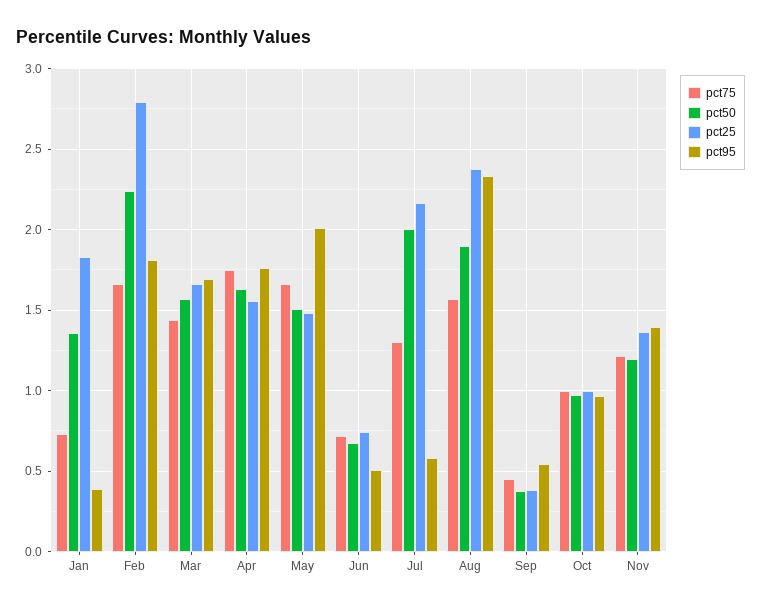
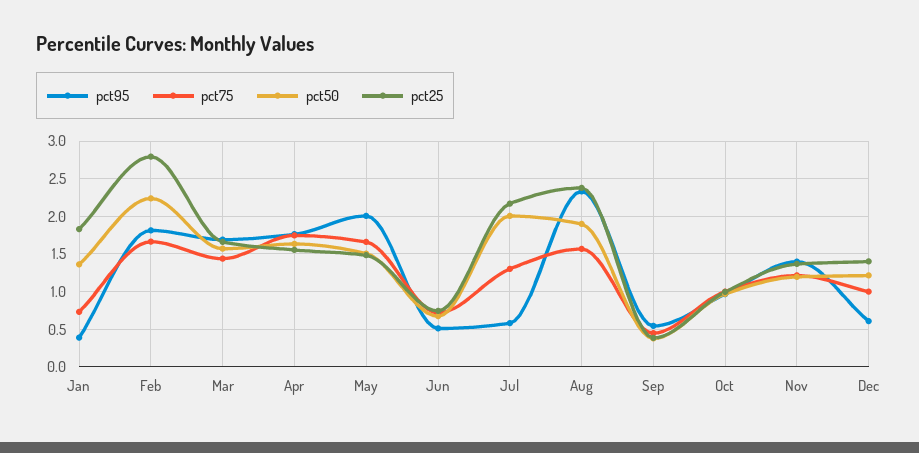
pct95, Dec: none -> 0.6
pct75, Dec: none -> 1
pct50, Dec: none -> 1.2
pct25, Dec: none -> 1.4

